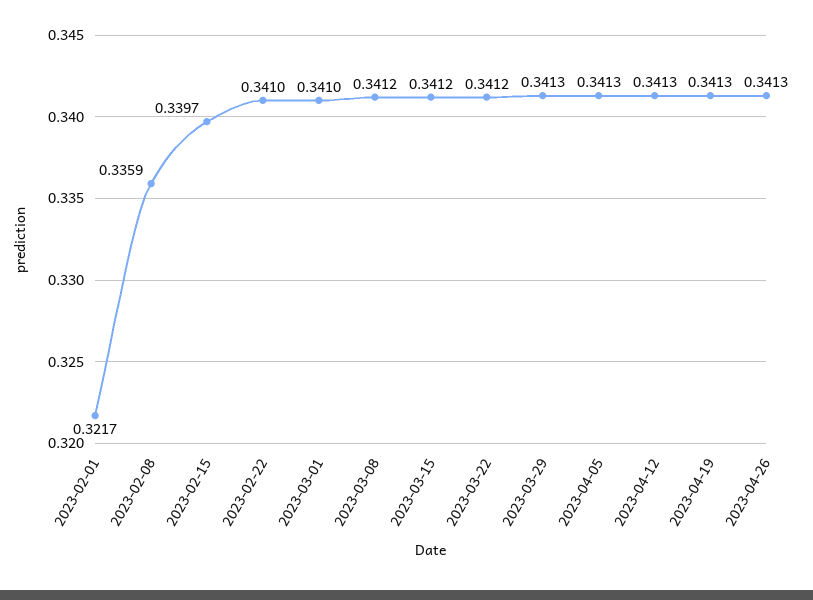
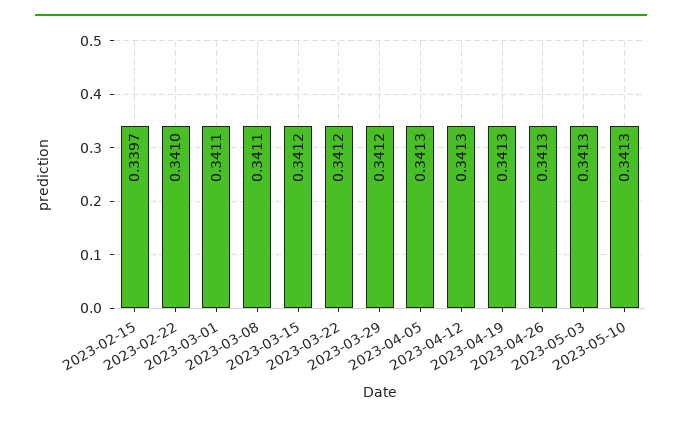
2023-02-01: 0.3217 -> none
2023-02-08: 0.3359 -> none
2023-03-01: 0.341 -> 0.3411
2023-03-08: 0.3412 -> 0.3411
2023-03-29: 0.3413 -> 0.3412
2023-05-03: none -> 0.3413
2023-05-10: none -> 0.3413

